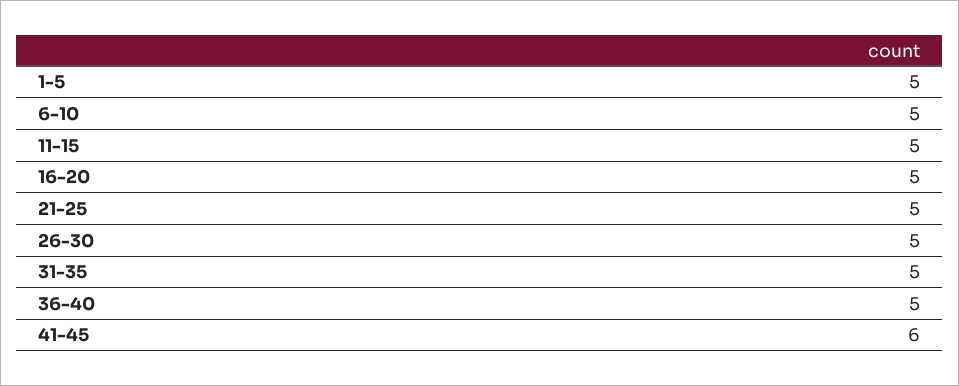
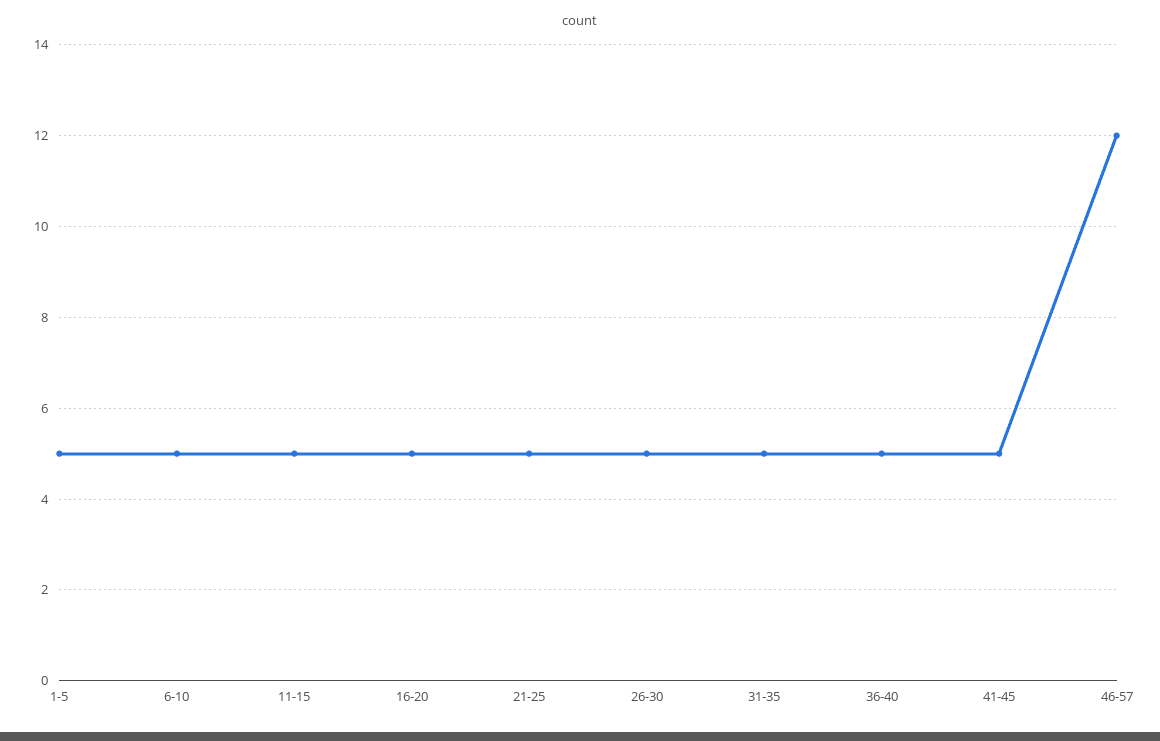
41-45: 6 -> 5
46-57: none -> 12

